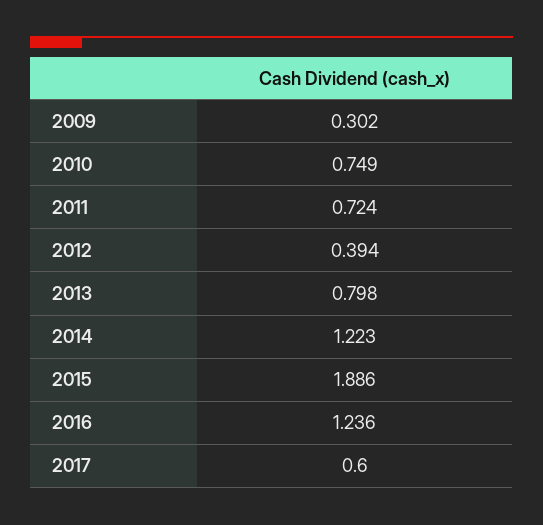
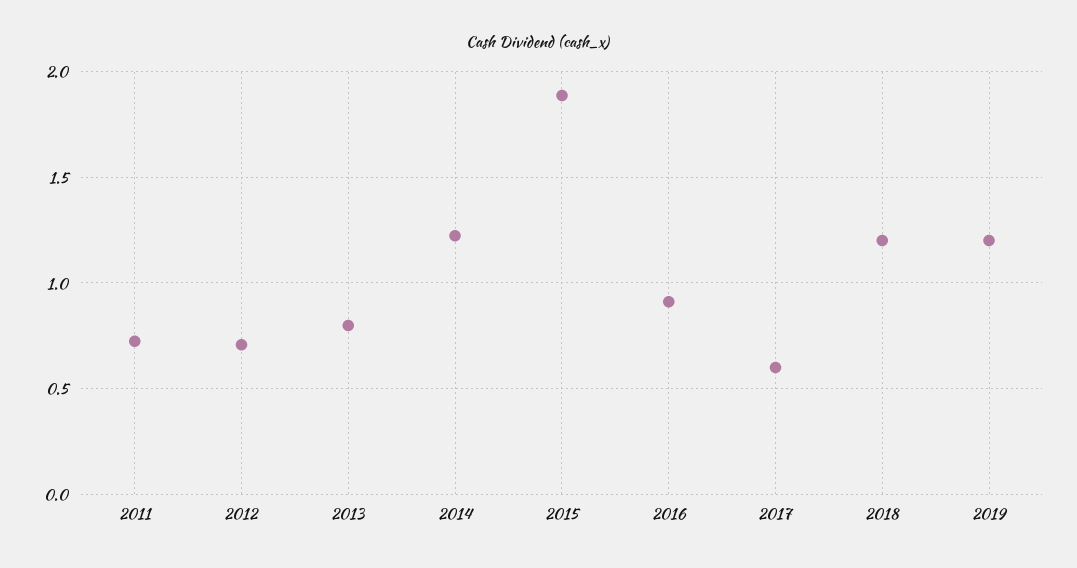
2009: 0.302 -> none
2010: 0.749 -> none
2012: 0.394 -> 0.7
2016: 1.236 -> 0.9
2018: none -> 1.2
2019: none -> 1.2

